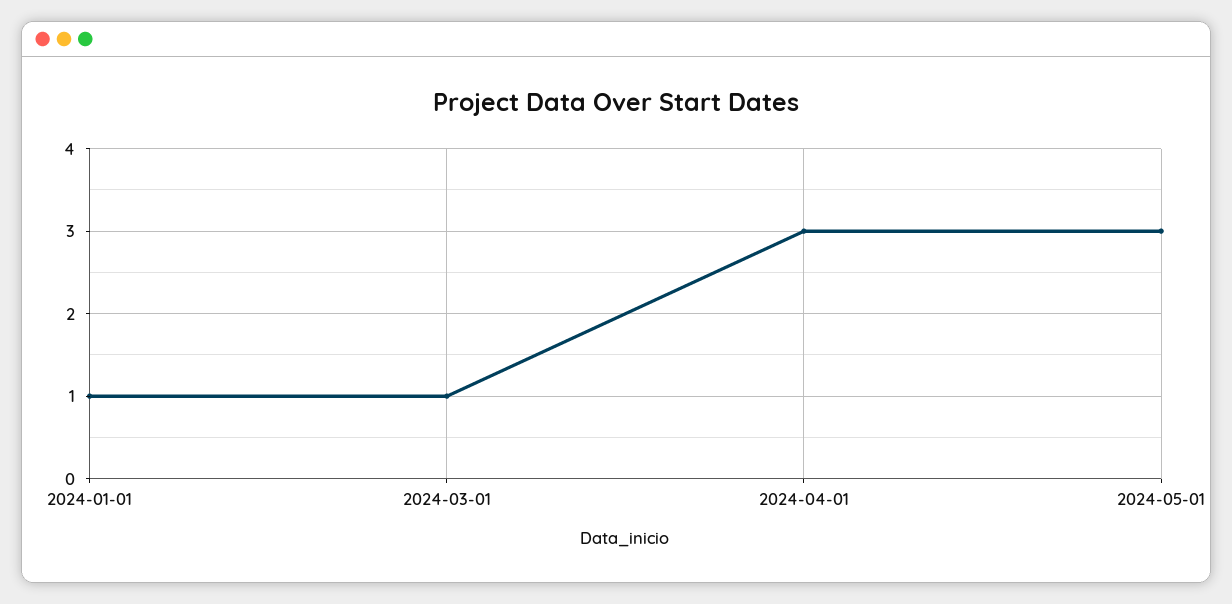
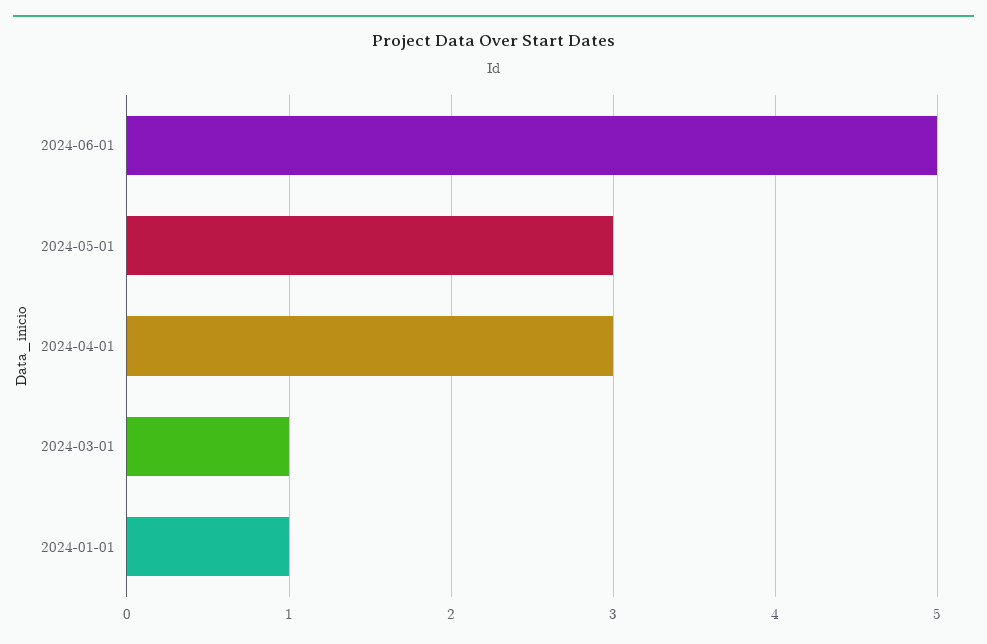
2024-06-01: none -> 5

